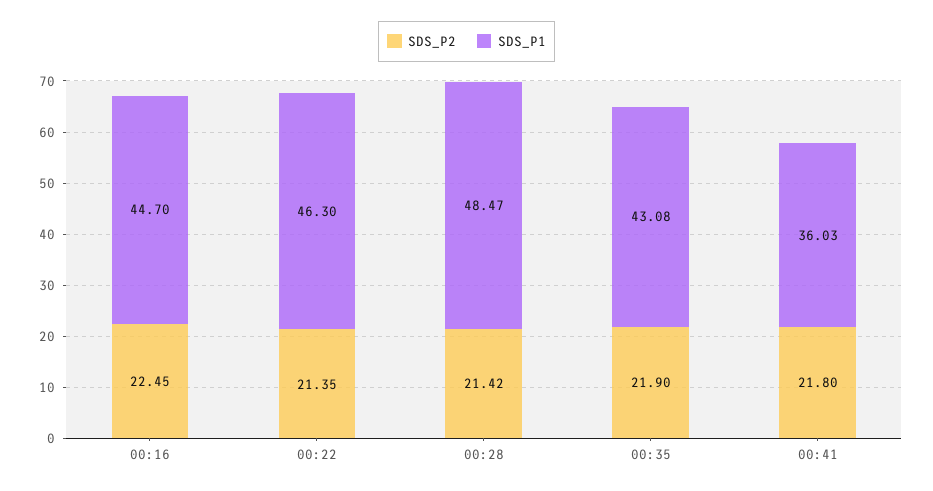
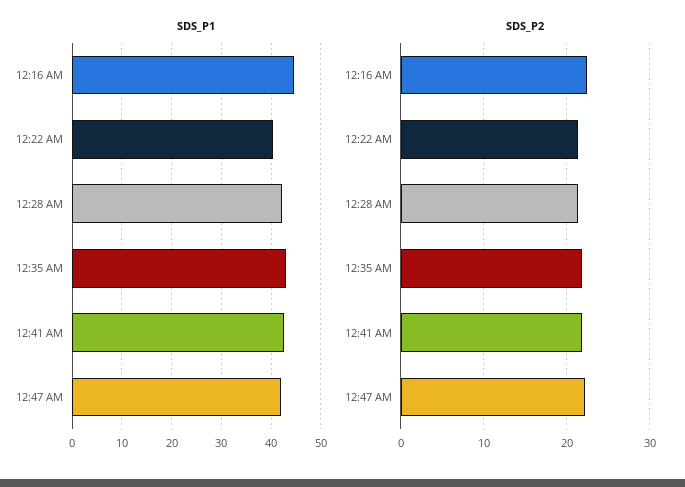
SDS_P1, 00:22: 46.3 -> 40
SDS_P1, 00:28: 48.47 -> 42
SDS_P1, 00:41: 36.03 -> 42
SDS_P1, 12:47 AM: none -> 42
SDS_P2, 12:47 AM: none -> 22

